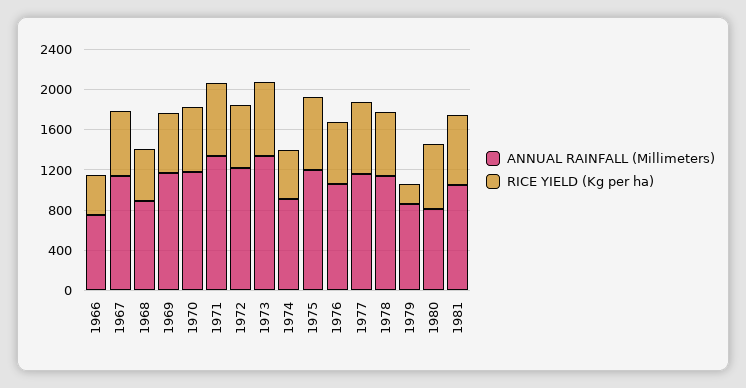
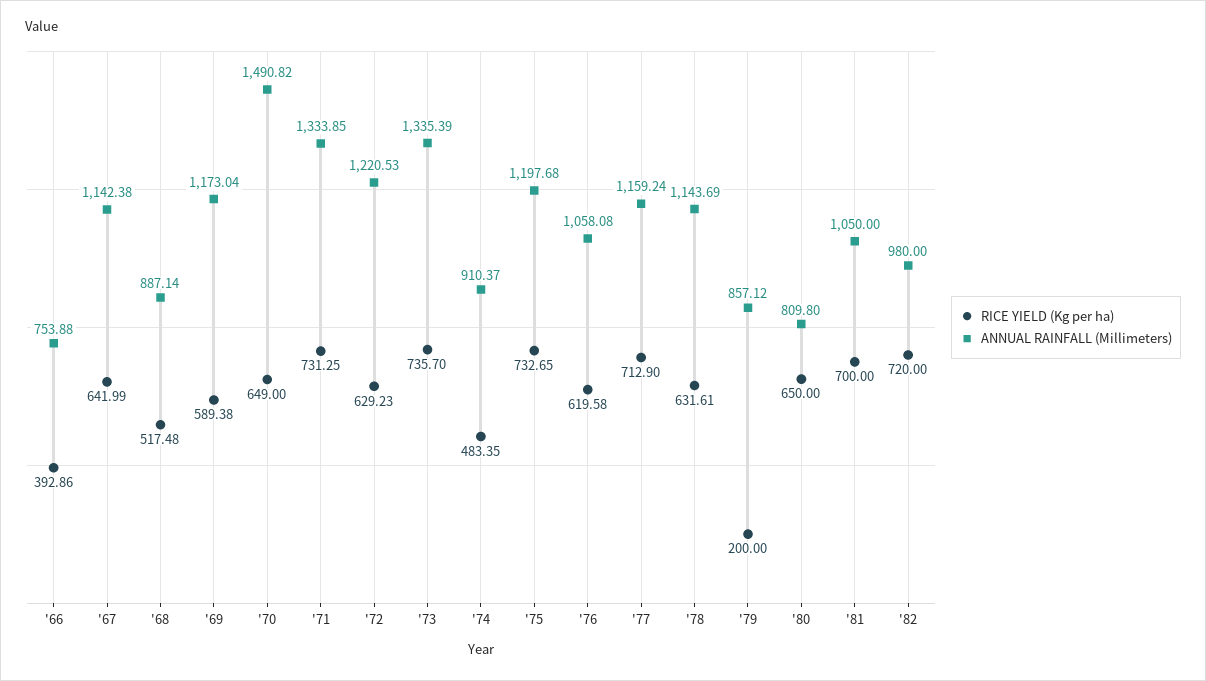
ANNUAL RAINFALL (Millimeters), 1970: 1200 -> 1490.82
RICE YIELD (Kg per ha), '82: none -> 720
ANNUAL RAINFALL (Millimeters), '82: none -> 980

